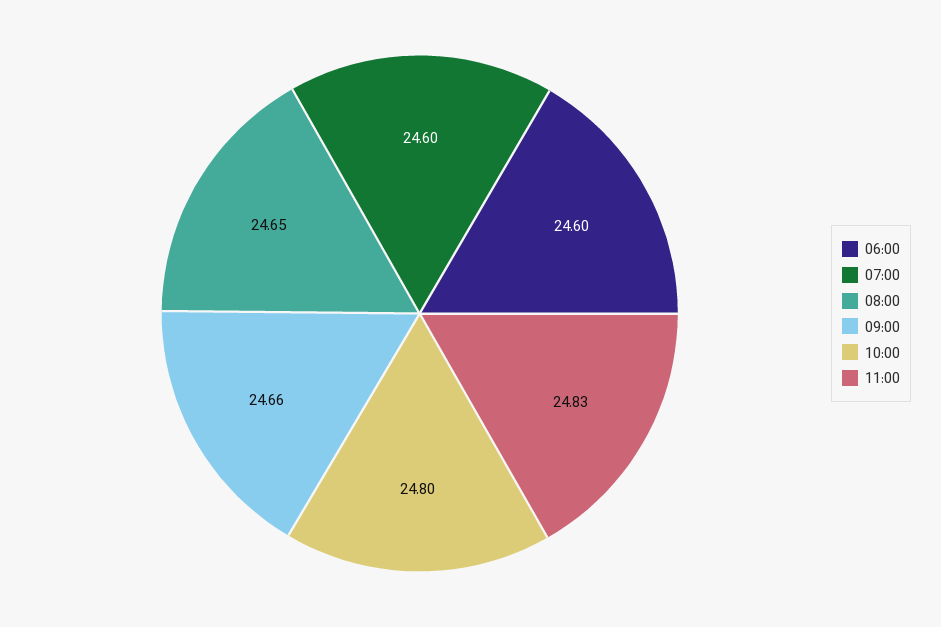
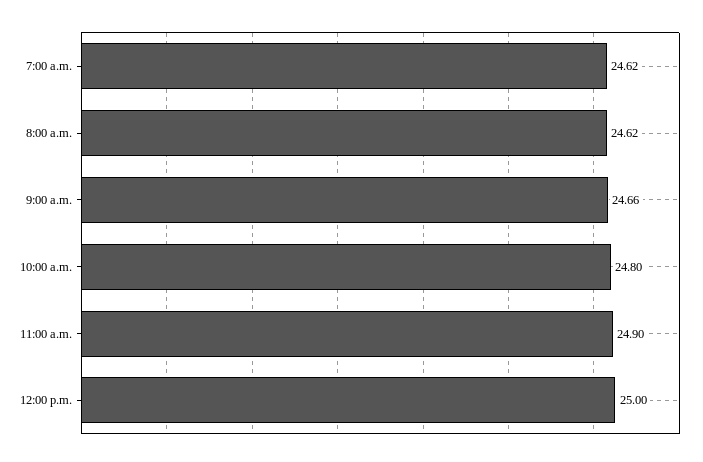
06:00: 24.6 -> none
07:00: 24.6 -> 24.62
08:00: 24.65 -> 24.62
11:00: 24.83 -> 24.9
12:00 p.m.: none -> 25

